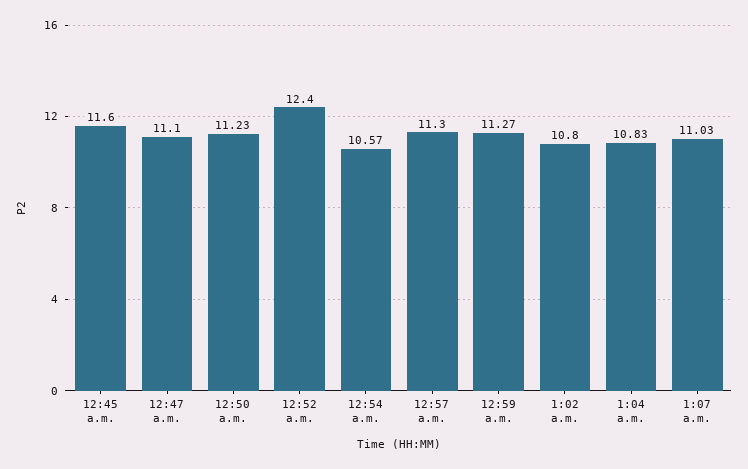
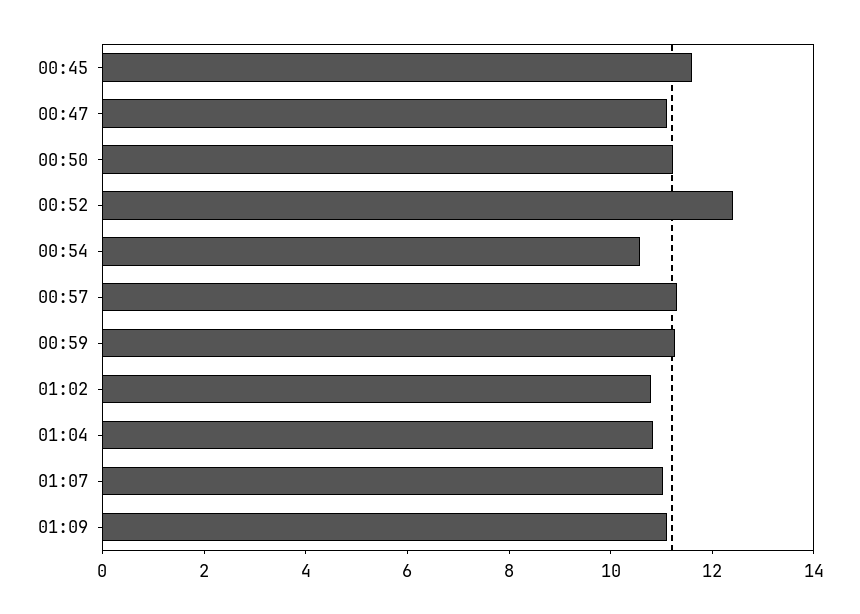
01:09: none -> 11

